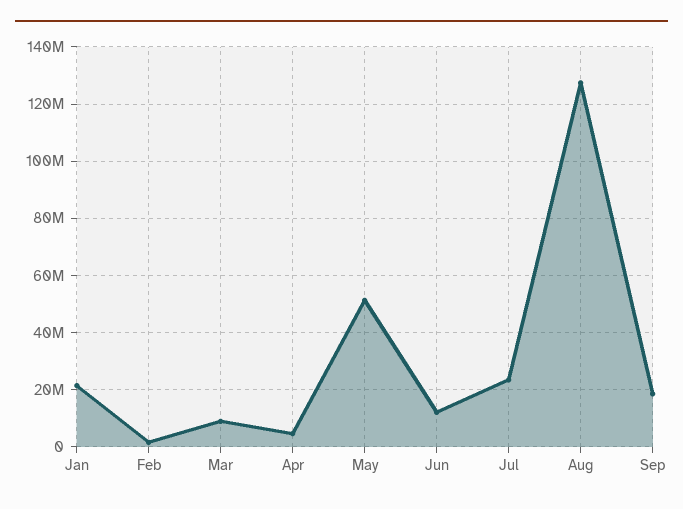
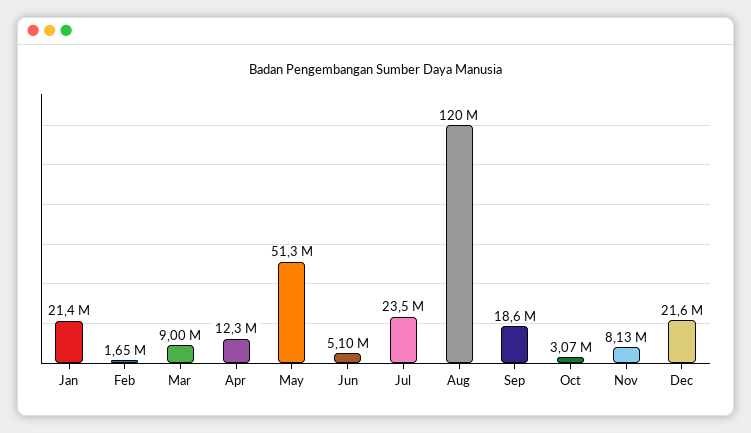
Apr: 5000000 -> 12300000
Jun: 12500000 -> 5100000
Aug: 127500000 -> 120000000
Oct: none -> 3070000
Nov: none -> 8130000
Dec: none -> 21600000

